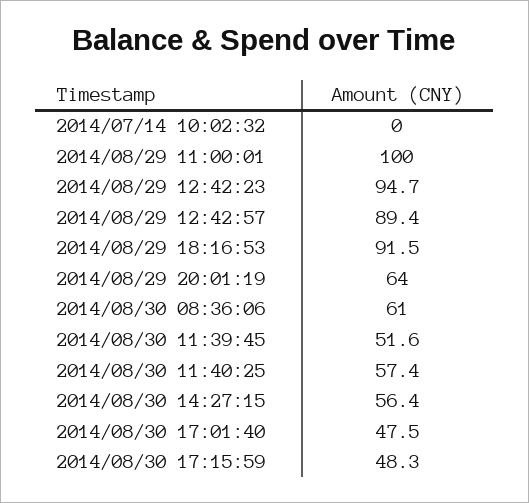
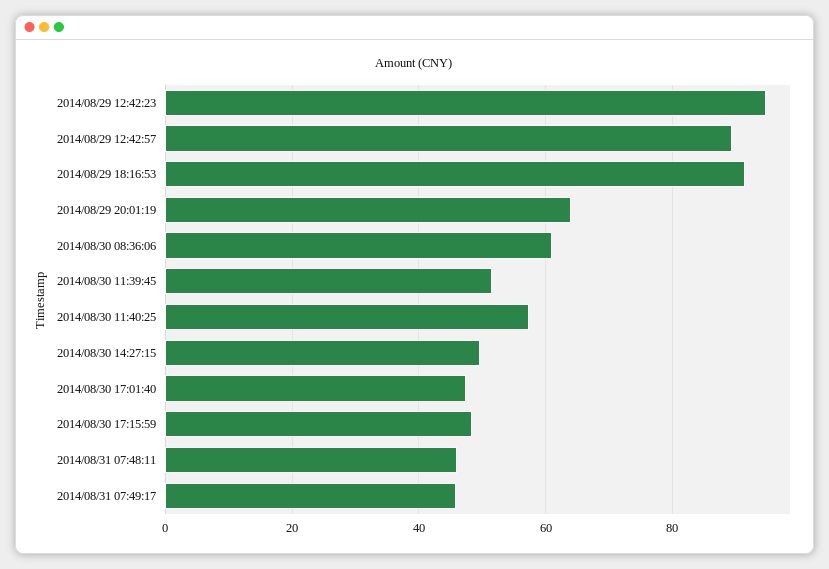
2014/07/14 10:02:32: 0 -> none
2014/08/29 11:00:01: 100 -> none
2014/08/30 14:27:15: 56.4 -> 50
2014/08/31 07:48:11: none -> 46
2014/08/31 07:49:17: none -> 46

